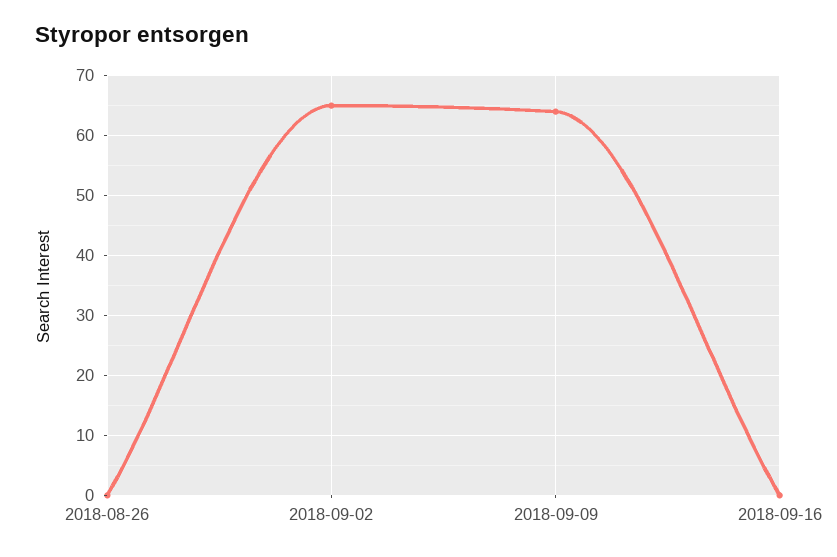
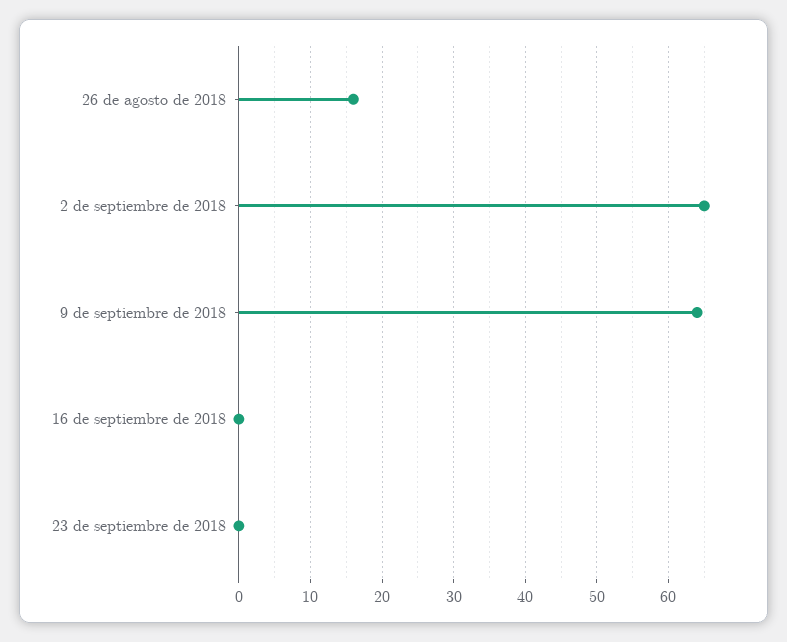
2018-08-26: 0 -> 16
23 de septiembre de 2018: none -> 0

